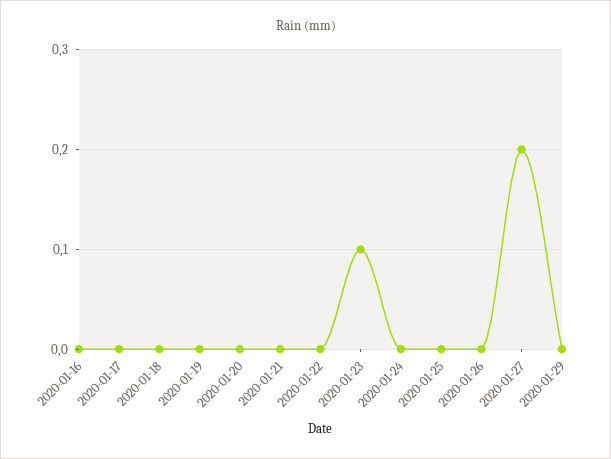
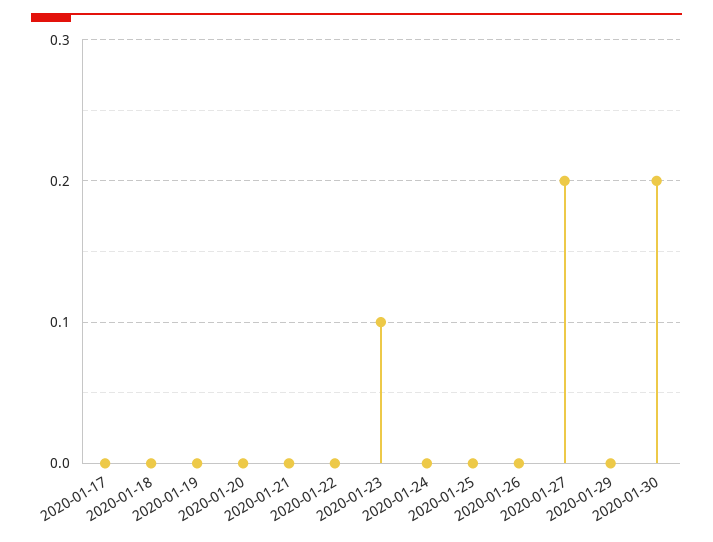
2020-01-16: 0 -> none
2020-01-30: none -> 0.2

